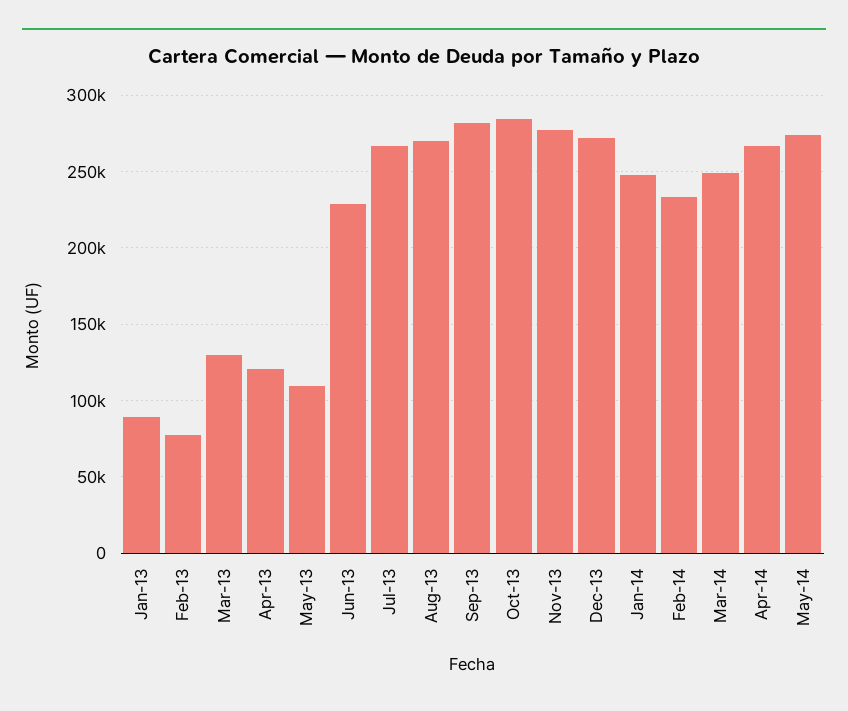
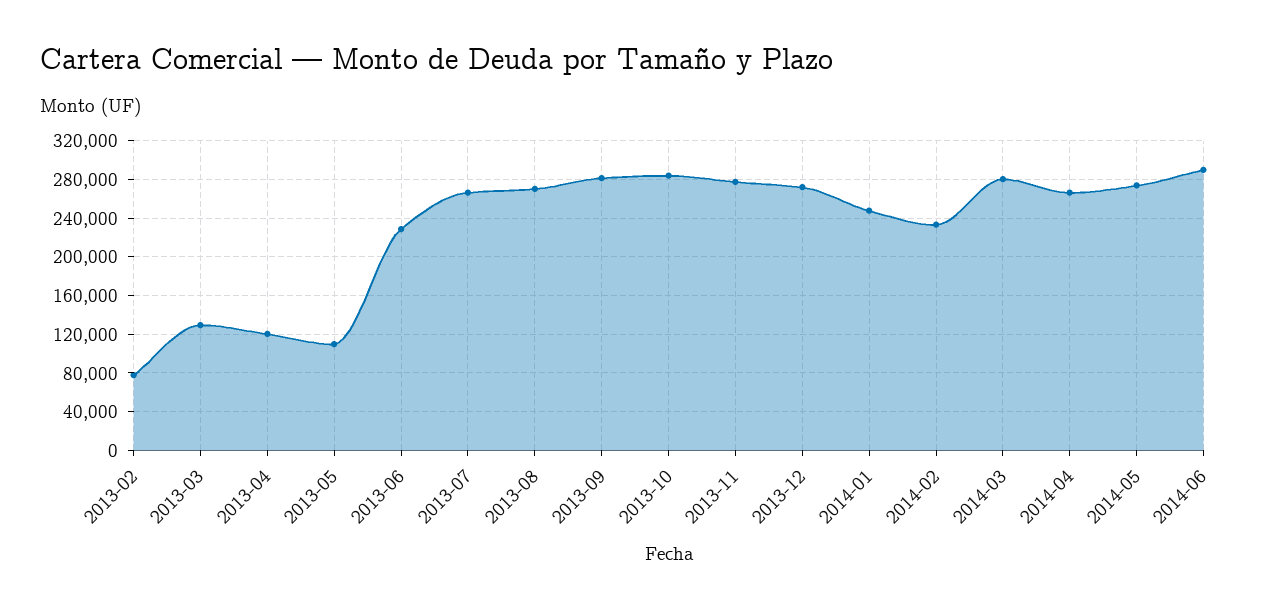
Jan-13: 90000 -> none
Mar-14: 250000 -> 280000
2014-06: none -> 290000

